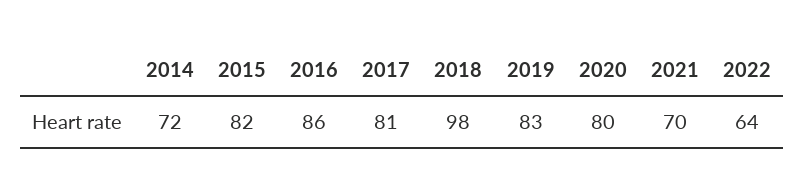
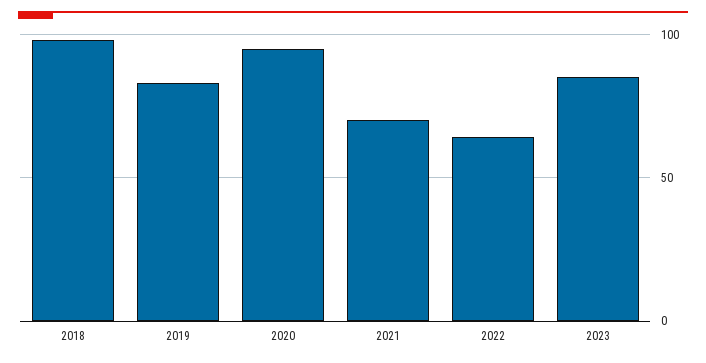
2014: 72 -> none
2015: 82 -> none
2016: 86 -> none
2017: 81 -> none
2020: 80 -> 95
2023: none -> 85

